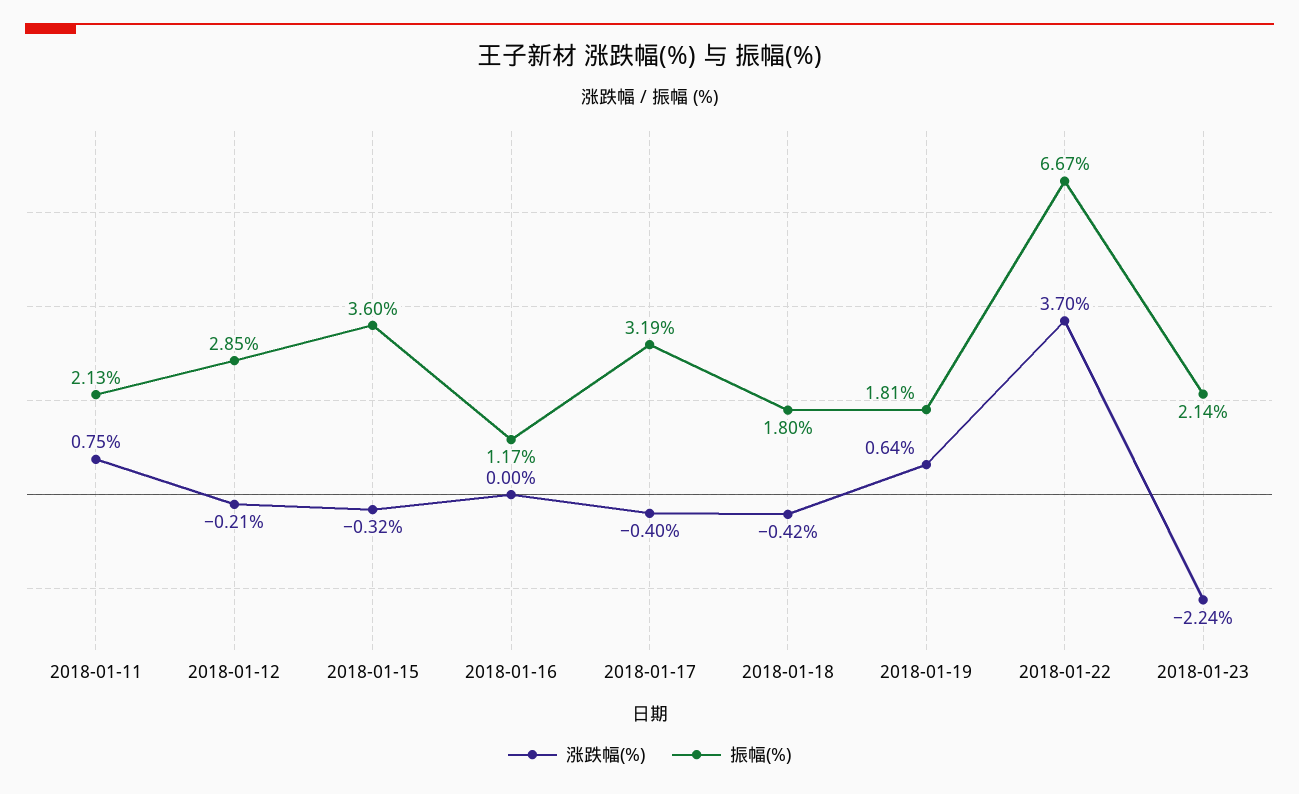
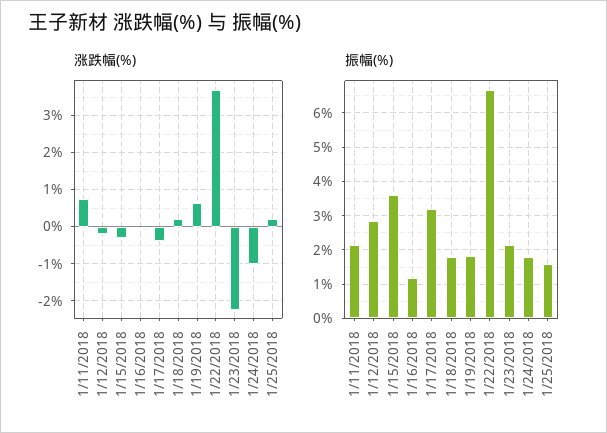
涨跌幅(%), 2018-01-18: -0.42 -> 0.2
涨跌幅(%), 1/24/2018: none -> -1
涨跌幅(%), 1/25/2018: none -> 0.2
振幅(%), 1/24/2018: none -> 1.8
振幅(%), 1/25/2018: none -> 1.6

